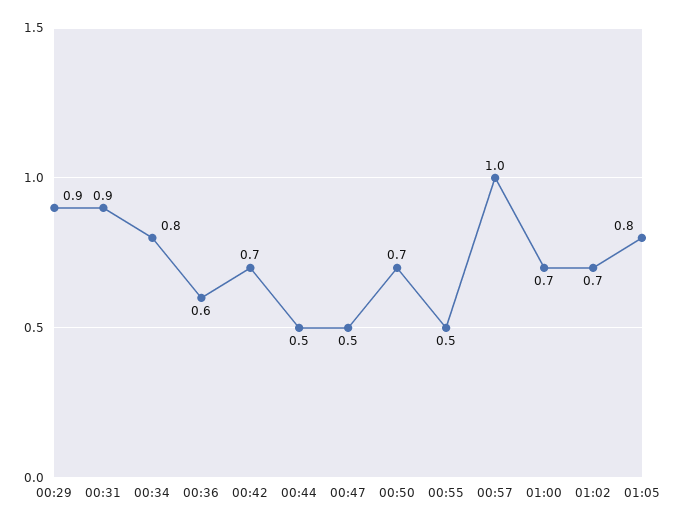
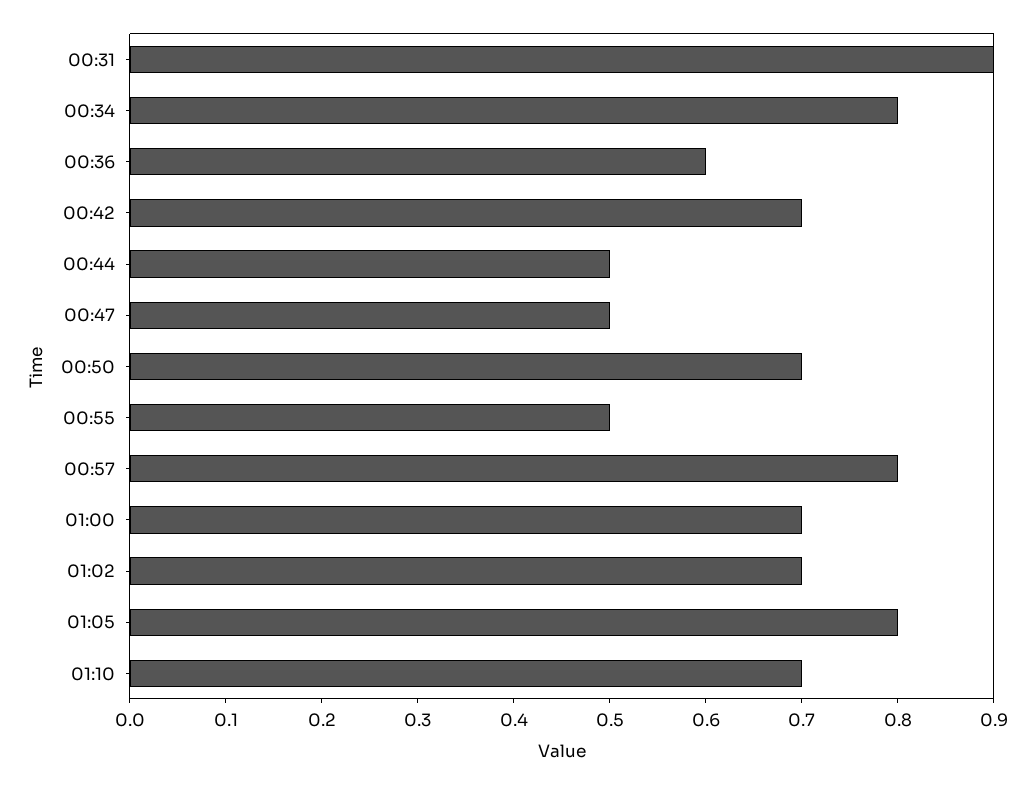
00:29: 0.9 -> none
00:57: 1 -> 0.8
01:10: none -> 0.7

